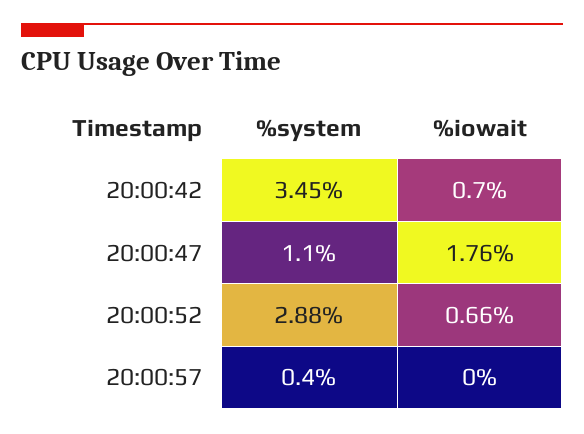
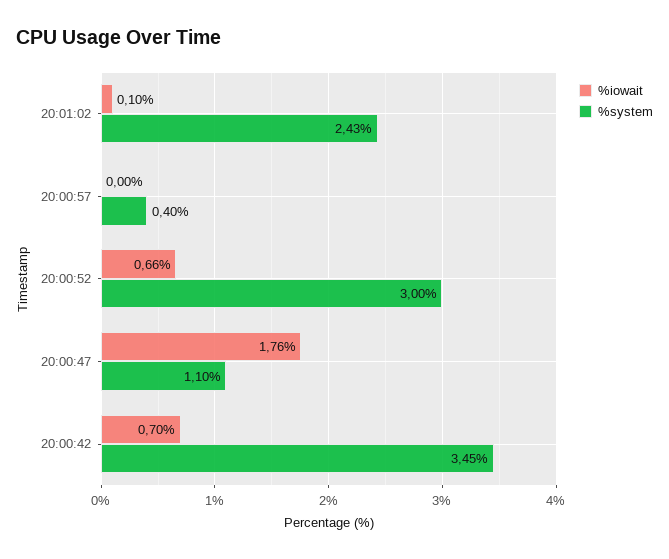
%system, 20:00:52: 2.88 -> 3
%iowait, 20:01:02: none -> 0.1
%system, 20:01:02: none -> 2.43

